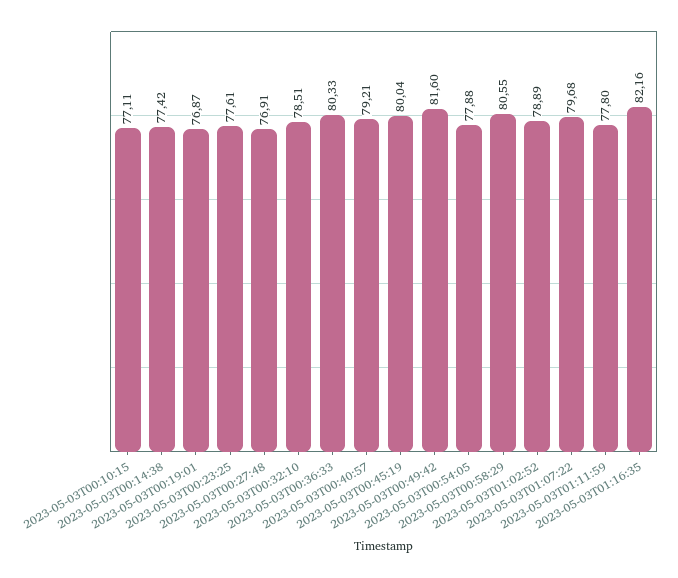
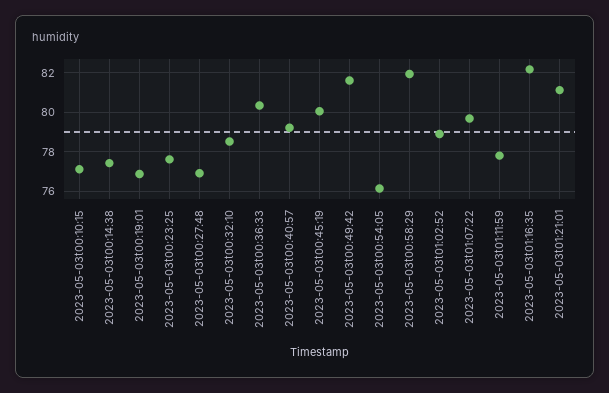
2023-05-03T00:54:05: 77.88 -> 76
2023-05-03T00:58:29: 80.55 -> 82
2023-05-03t01:21:01: none -> 81

